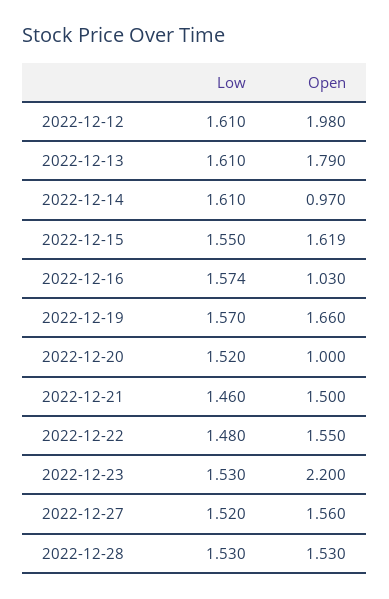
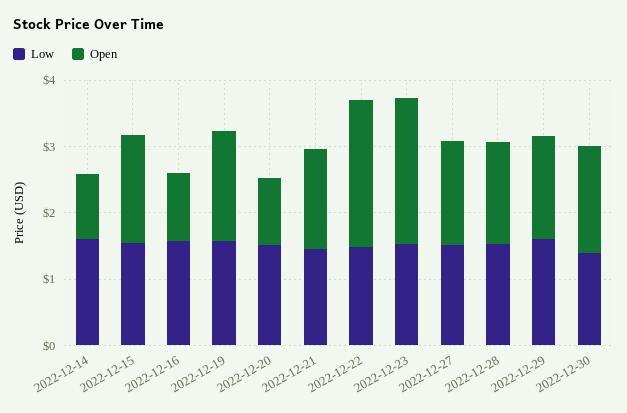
Low, 2022-12-12: 1.61 -> none
Open, 2022-12-12: 1.98 -> none
Low, 2022-12-13: 1.61 -> none
Open, 2022-12-13: 1.79 -> none
Open, 2022-12-22: 1.55 -> 2.2
Low, 2022-12-29: none -> 1.6
Open, 2022-12-29: none -> 1.6
Low, 2022-12-30: none -> 1.4
Open, 2022-12-30: none -> 1.6

